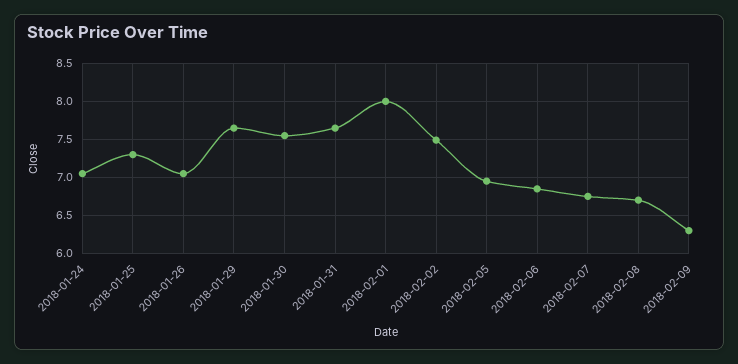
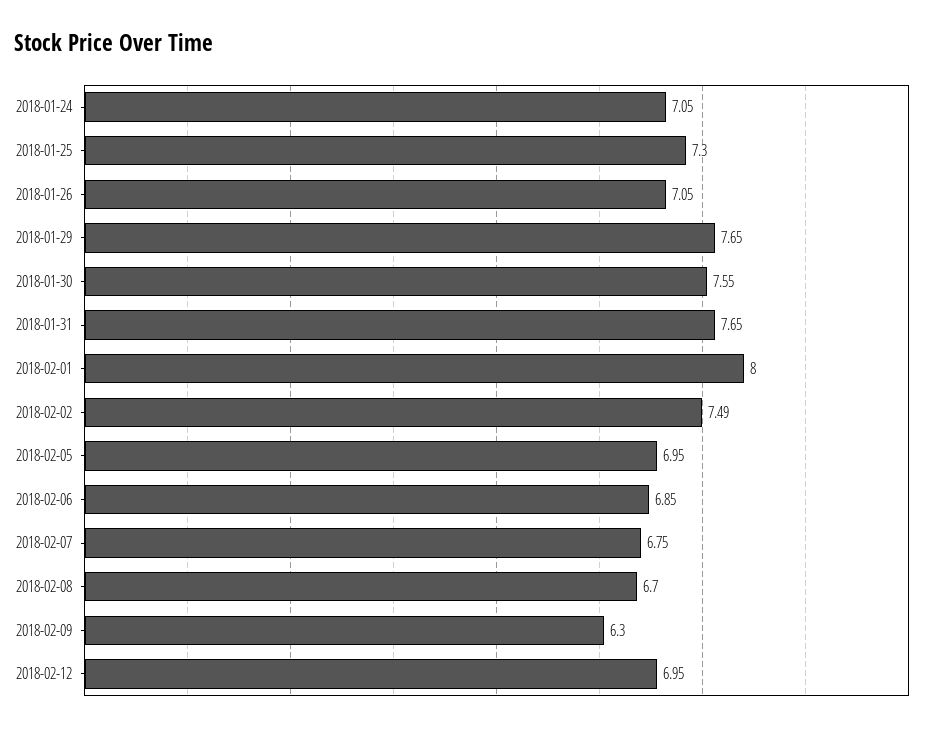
2018-02-12: none -> 6.95

